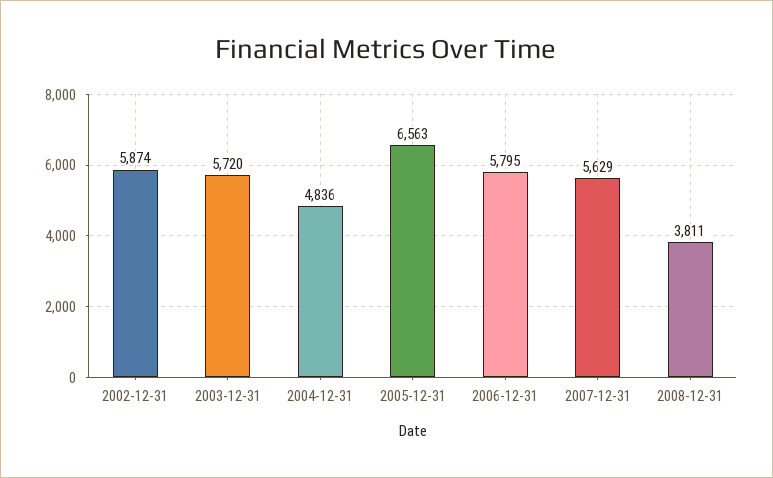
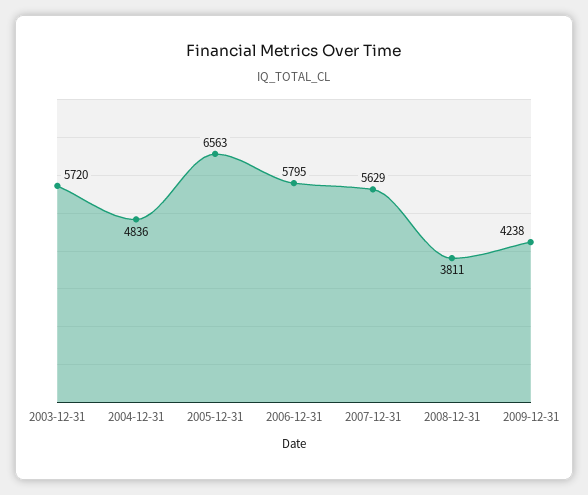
2002-12-31: 5874 -> none
2009-12-31: none -> 4238

